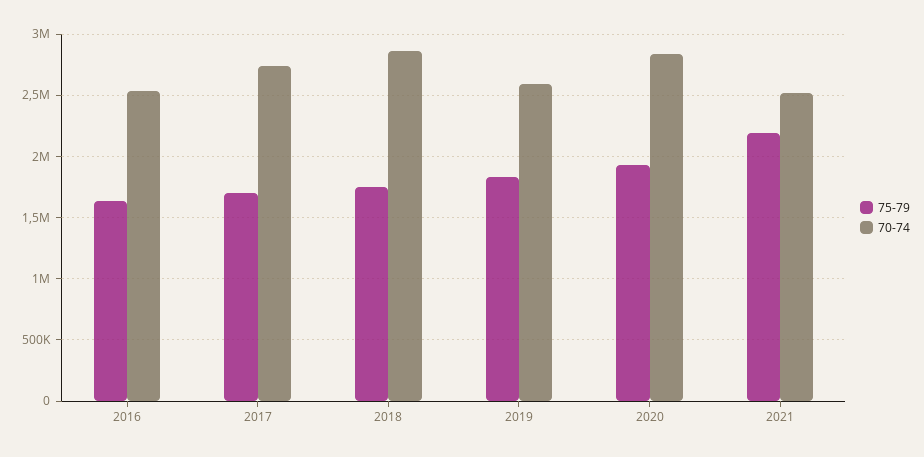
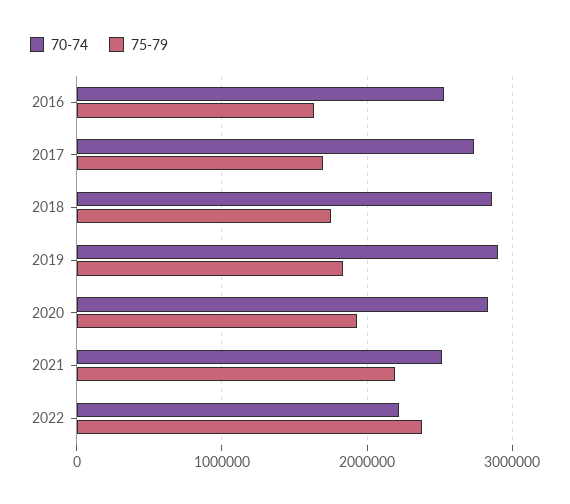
70-74, 2019: 2600000 -> 2900000
70-74, 2022: none -> 2200000
75-79, 2022: none -> 2400000

